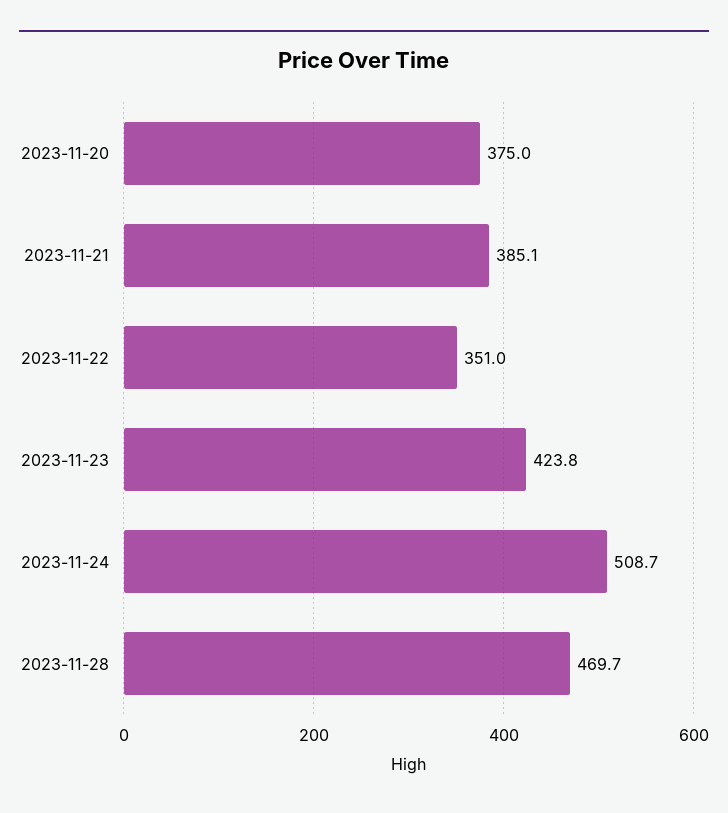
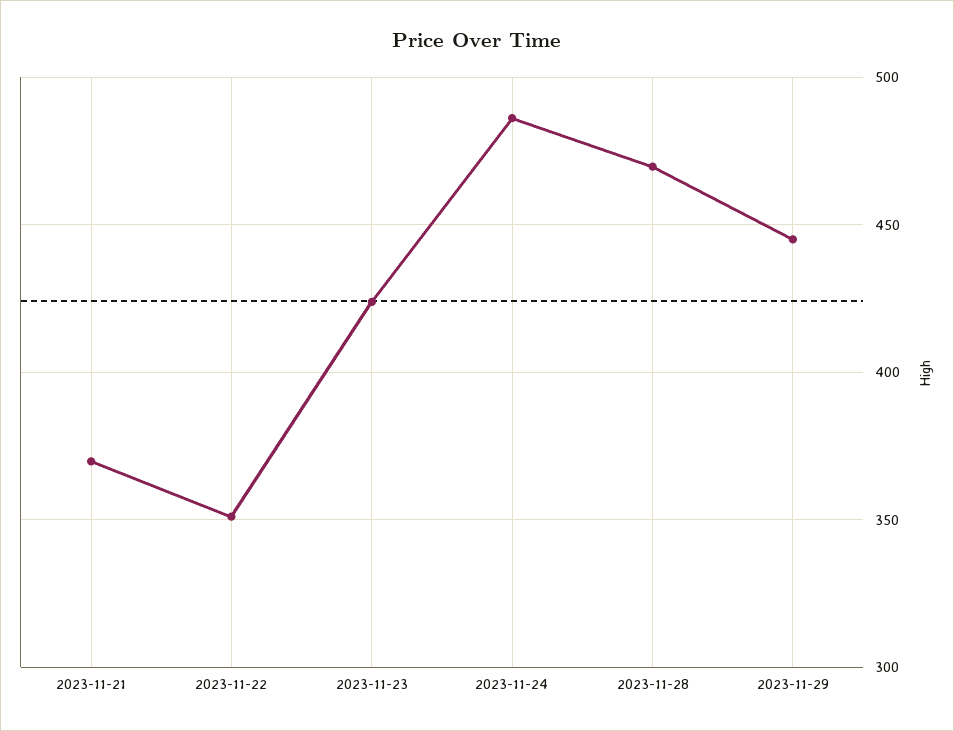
2023-11-20: 375 -> none
2023-11-21: 385.1 -> 370
2023-11-24: 508.7 -> 485
2023-11-29: none -> 445

